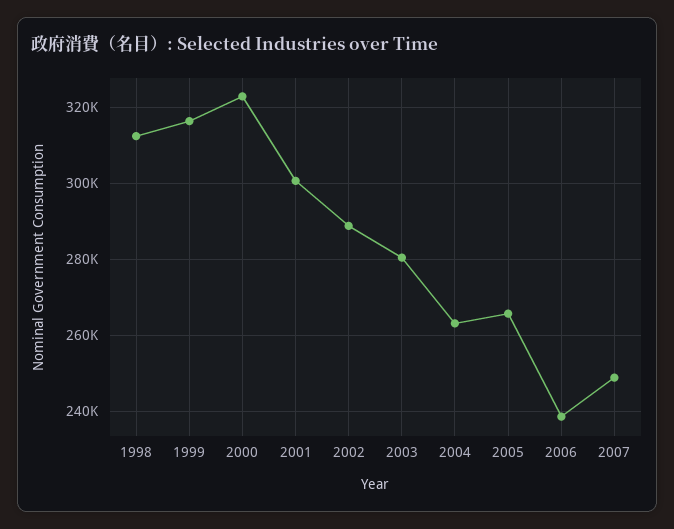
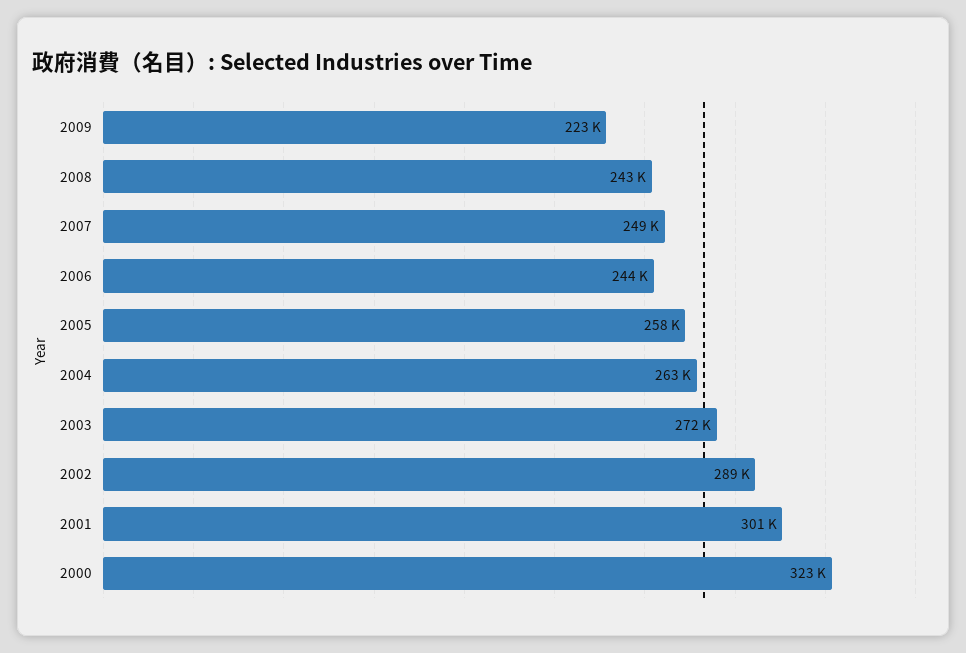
1998: 312000 -> none
1999: 316000 -> none
2003: 280000 -> 272000
2005: 266000 -> 258000
2006: 238000 -> 244000
2009: none -> 223000
2008: none -> 243000

